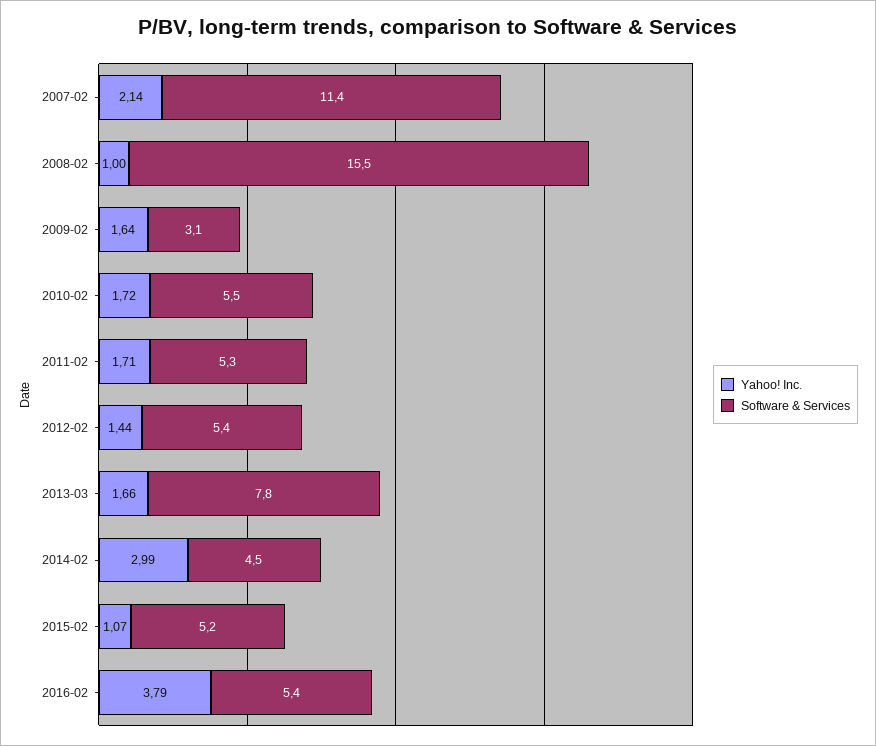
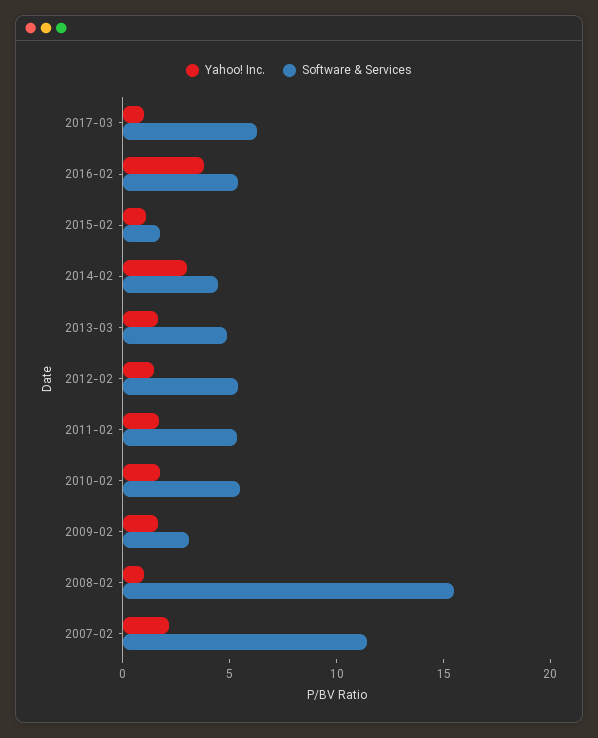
Software & Services, 2013-03: 7.8 -> 5
Software & Services, 2015-02: 5.2 -> 2
Yahoo! Inc., 2017-03: none -> 1
Software & Services, 2017-03: none -> 6

